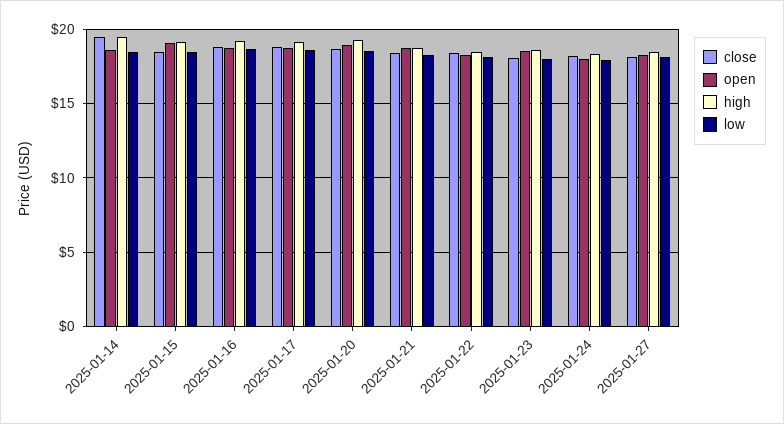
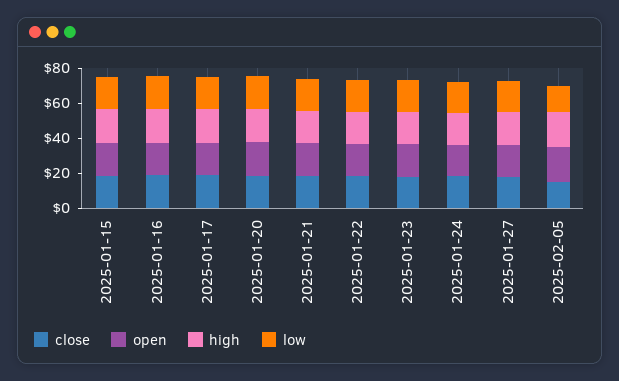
close, 2025-01-14: 19.5 -> none
open, 2025-01-14: 18.5 -> none
high, 2025-01-14: 19.5 -> none
low, 2025-01-14: 18.5 -> none
close, 2025-02-05: none -> 15
open, 2025-02-05: none -> 20
high, 2025-02-05: none -> 20
low, 2025-02-05: none -> 15

